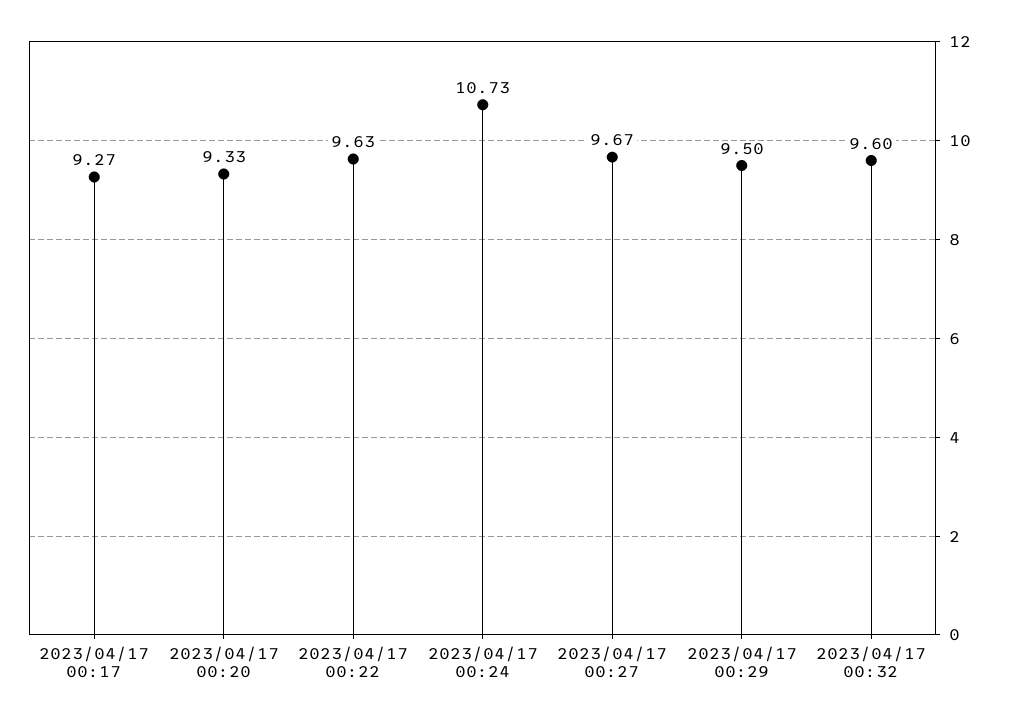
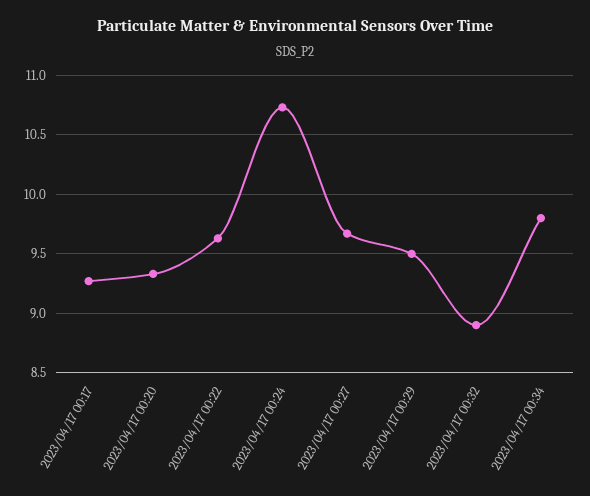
2023/04/17 00:32: 9.6 -> 8.9
2023/04/17 00:34: none -> 9.8

